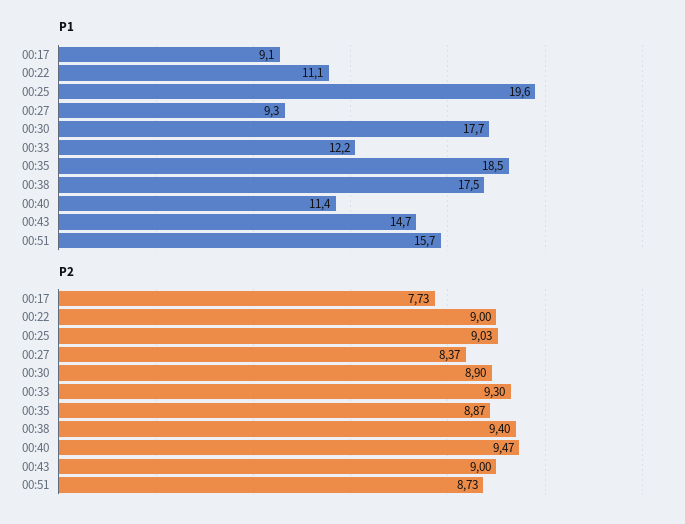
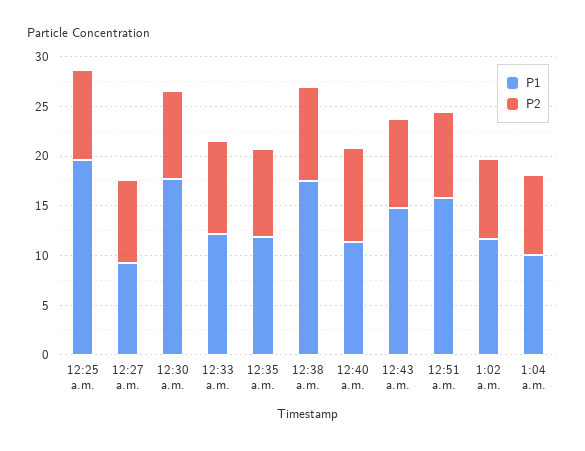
P1, 00:17: 9.1 -> none
P1, 00:22: 11.1 -> none
P1, 00:35: 18.5 -> 12
P2, 00:17: 7.73 -> none
P2, 00:22: 9 -> none
P1, 1:02 a.m.: none -> 12
P2, 1:02 a.m.: none -> 8
P1, 1:04 a.m.: none -> 10
P2, 1:04 a.m.: none -> 8

